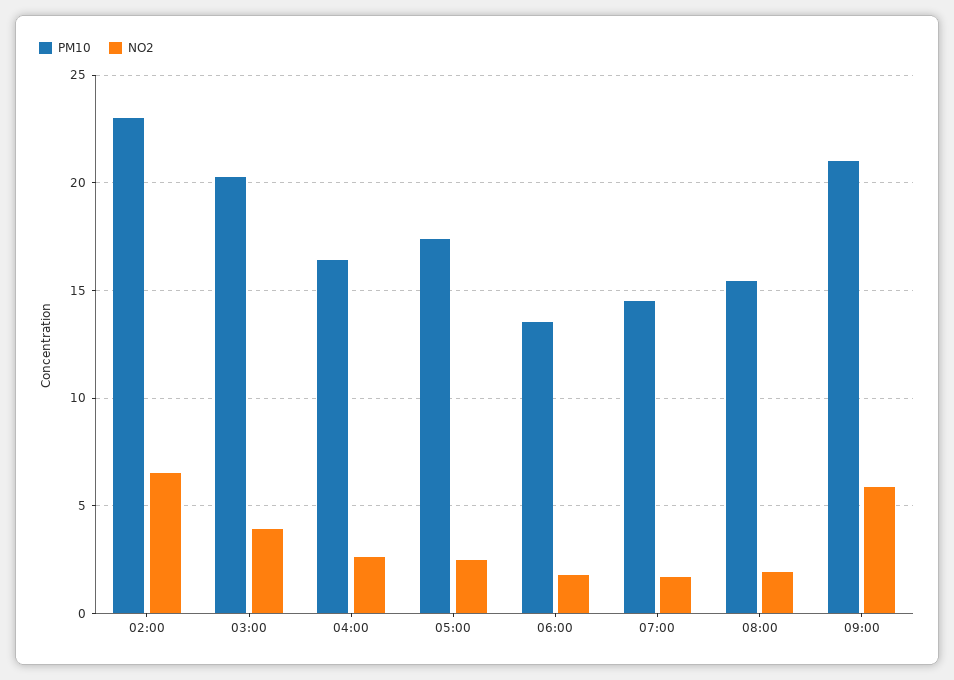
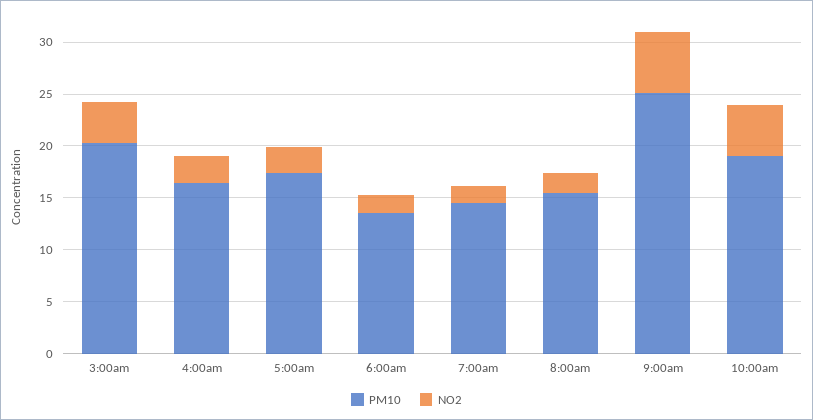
PM10, 02:00: 23 -> none
NO2, 02:00: 6.5 -> none
PM10, 09:00: 21 -> 25
PM10, 10:00am: none -> 19
NO2, 10:00am: none -> 5

